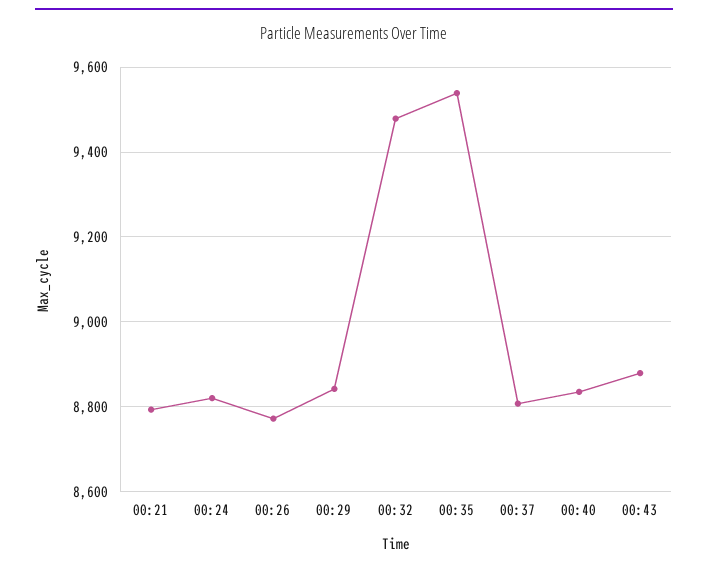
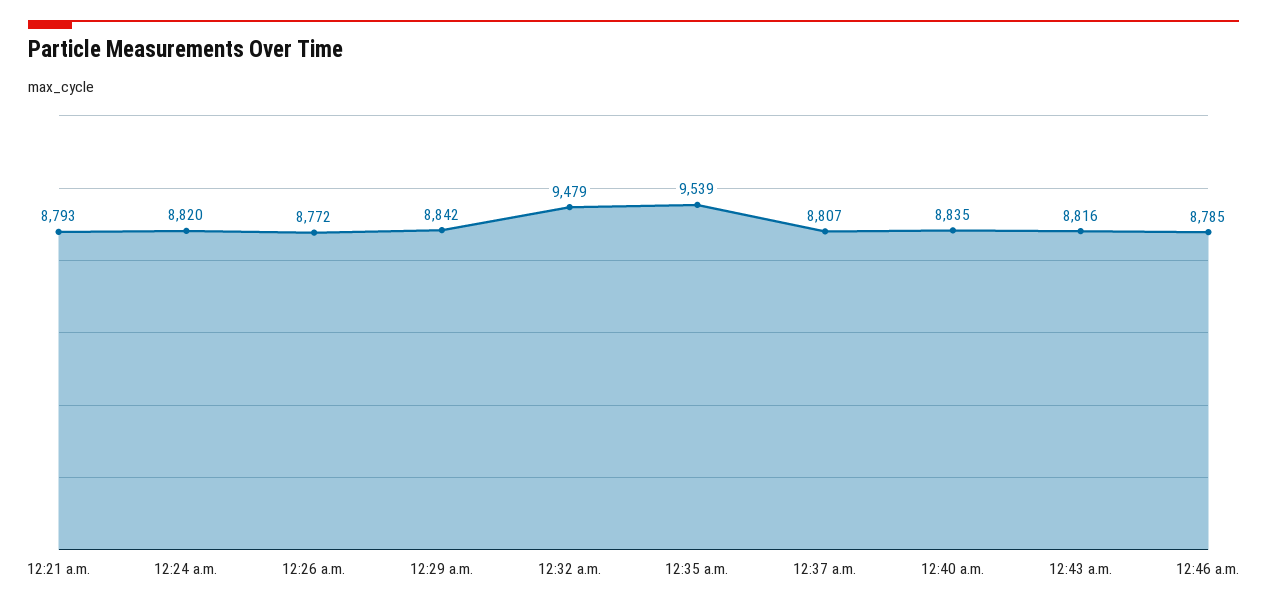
00:43: 8880 -> 8816
12:46 a.m.: none -> 8785

